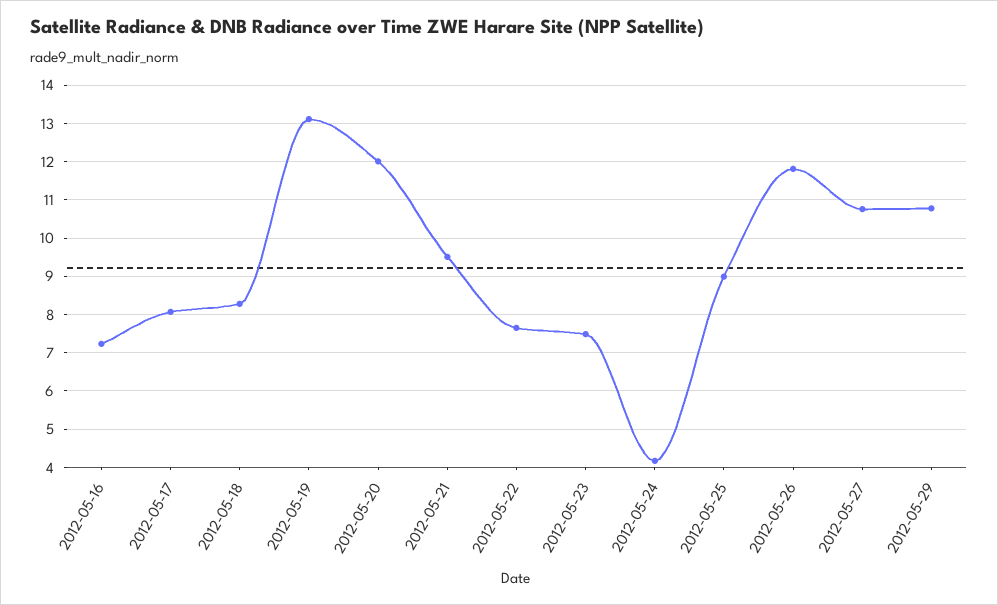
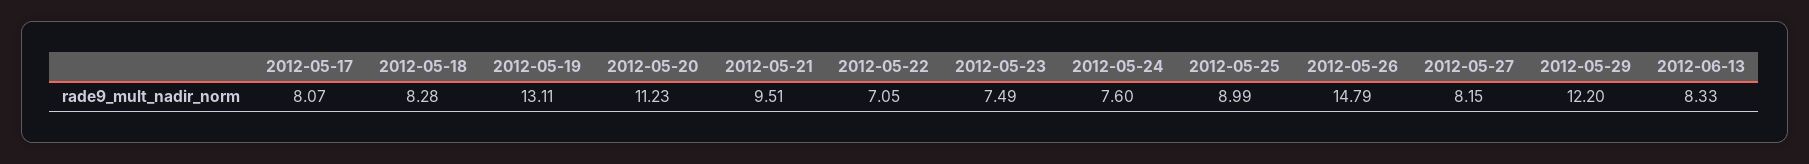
2012-05-16: 7.2 -> none
2012-05-20: 12 -> 11.23
2012-05-22: 7.6 -> 7.05
2012-05-24: 4.2 -> 7.6
2012-05-26: 11.8 -> 14.79
2012-05-27: 10.8 -> 8.15
2012-05-29: 10.8 -> 12.2
2012-06-13: none -> 8.33

